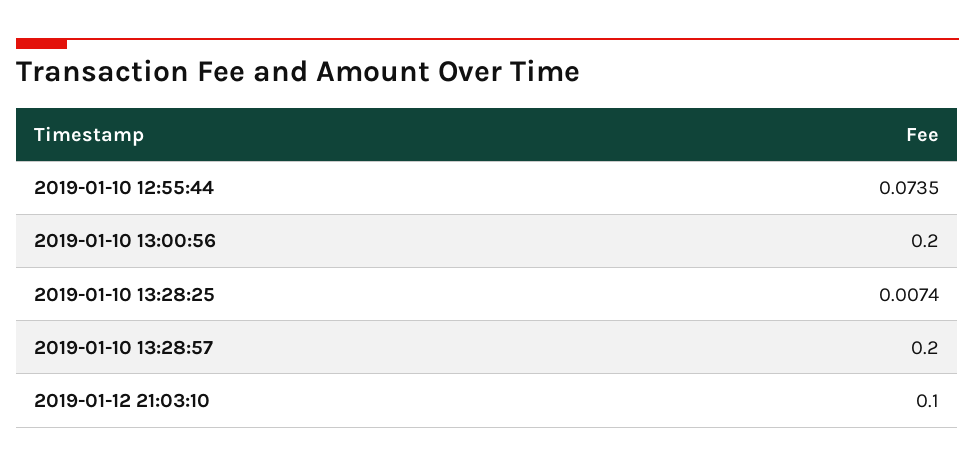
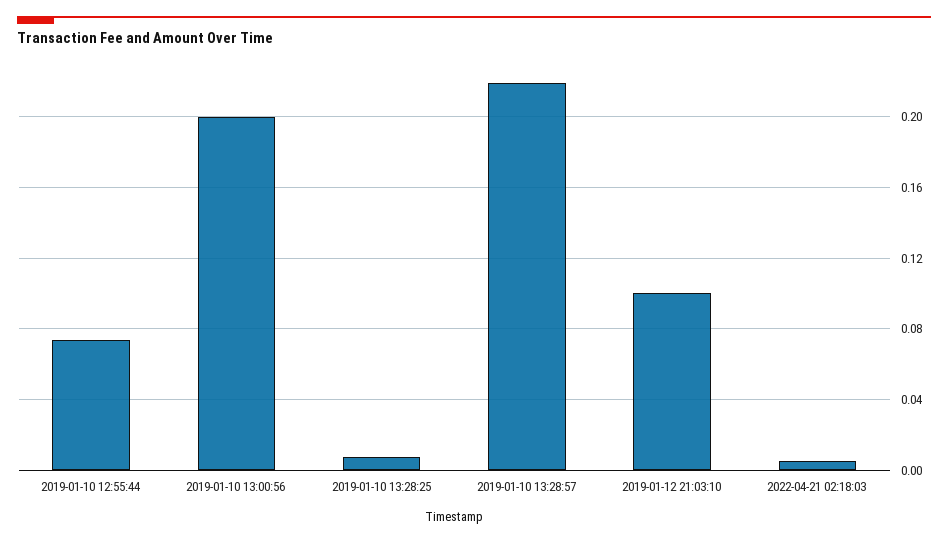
2019-01-10 13:28:57: 0.2 -> 0.22
2022-04-21 02:18:03: none -> 0.005

